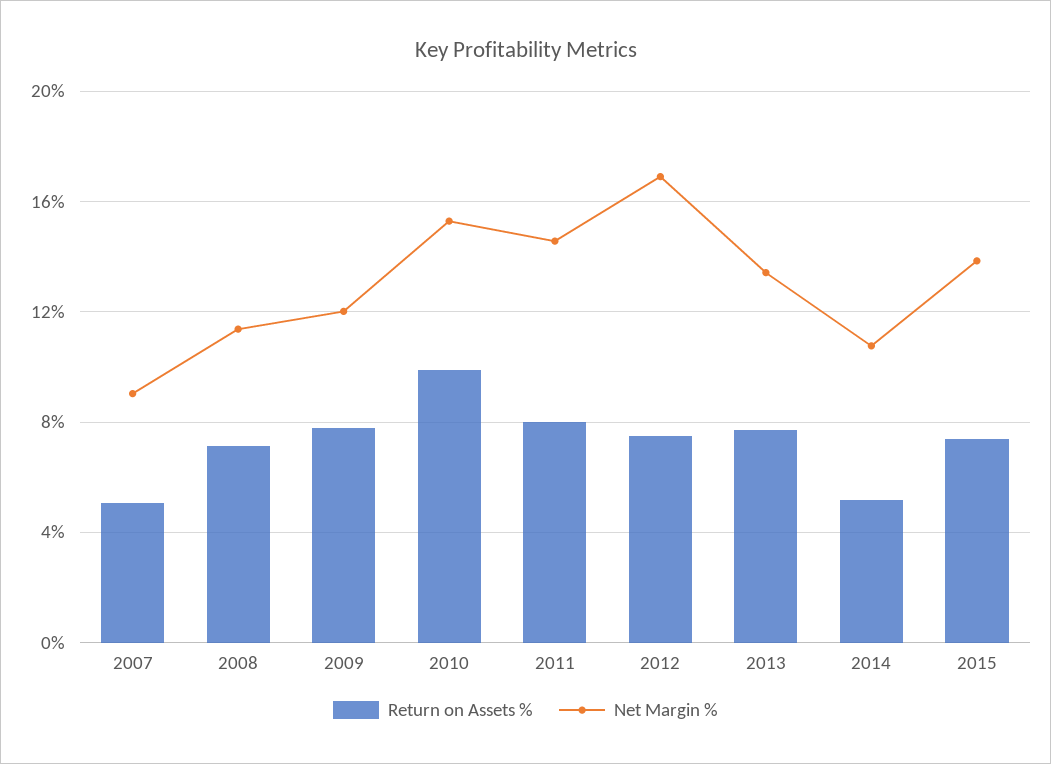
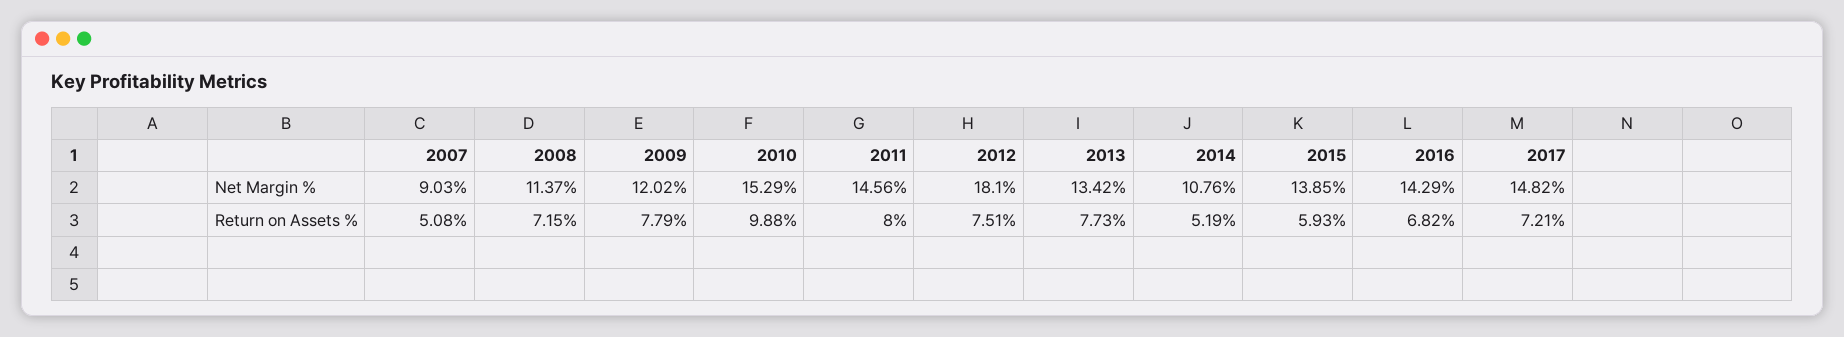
Net Margin %, 2012: 17 -> 18.1
Return on Assets %, 2015: 7.5 -> 5.93
Net Margin %, 2016: none -> 14.29
Net Margin %, 2017: none -> 14.82
Return on Assets %, 2016: none -> 6.82
Return on Assets %, 2017: none -> 7.21

